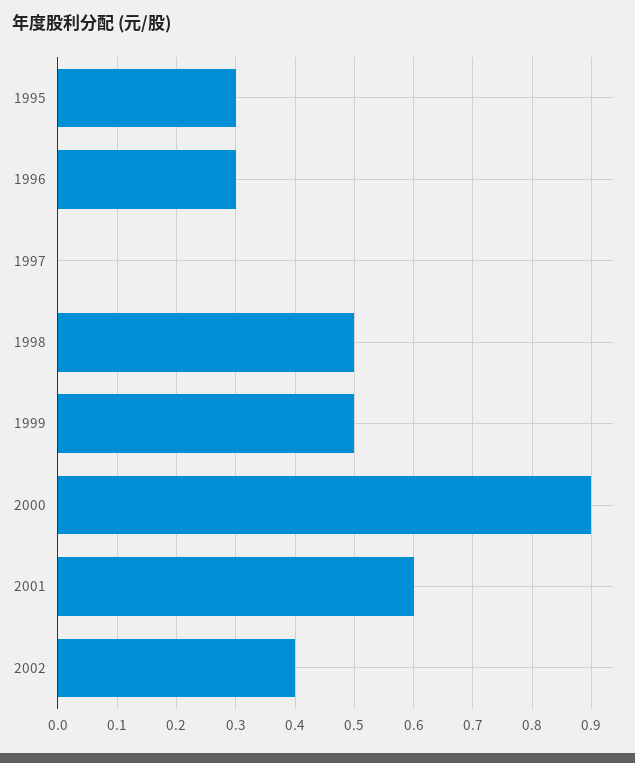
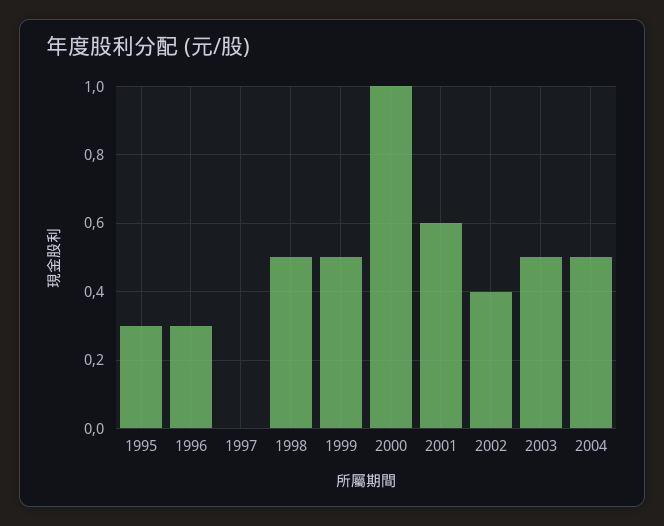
2000: 0.9 -> 1
2003: none -> 0.5
2004: none -> 0.5

